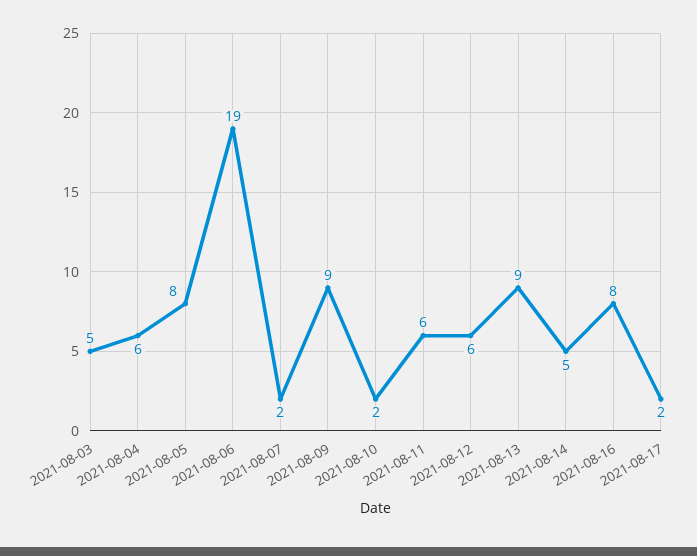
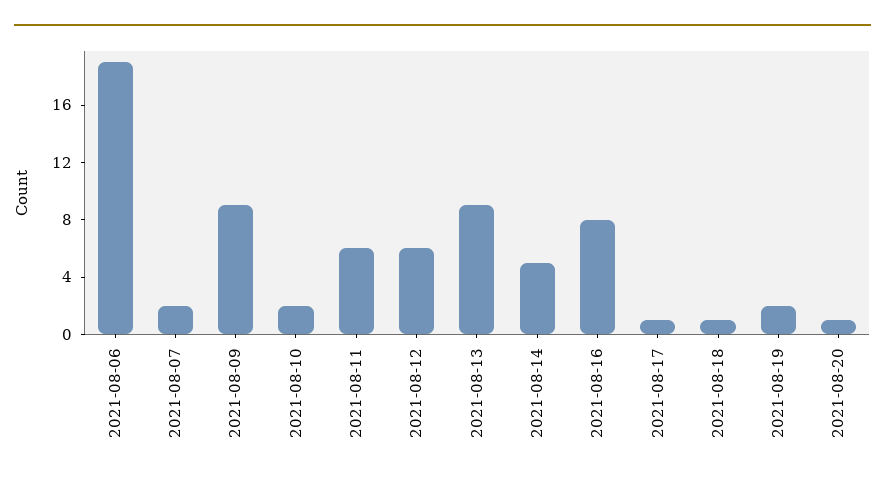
2021-08-03: 5 -> none
2021-08-04: 6 -> none
2021-08-05: 8 -> none
2021-08-17: 2 -> 1
2021-08-18: none -> 1
2021-08-19: none -> 2
2021-08-20: none -> 1

